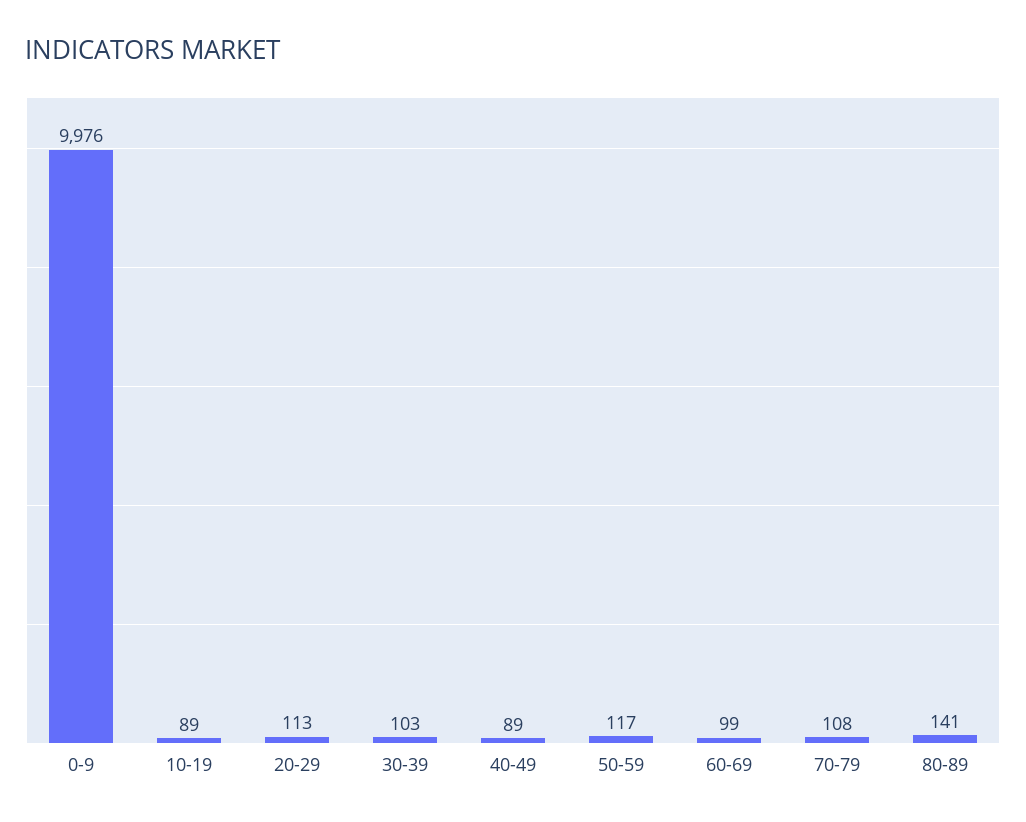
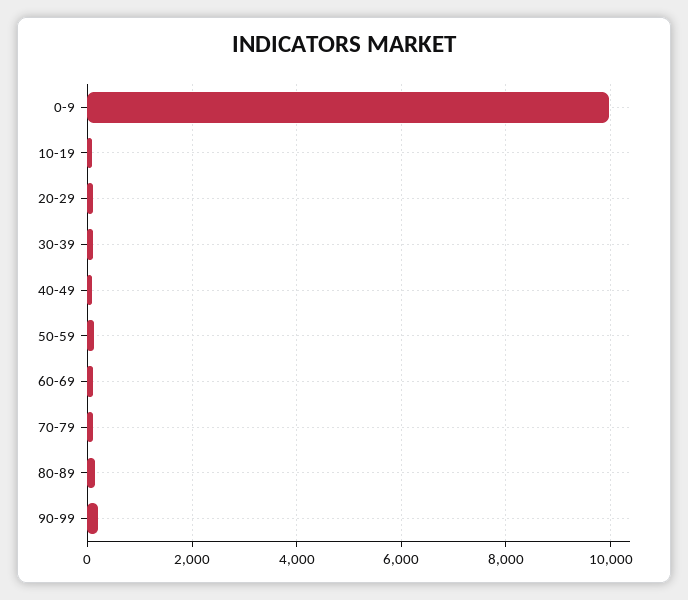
90-99: none -> 200

